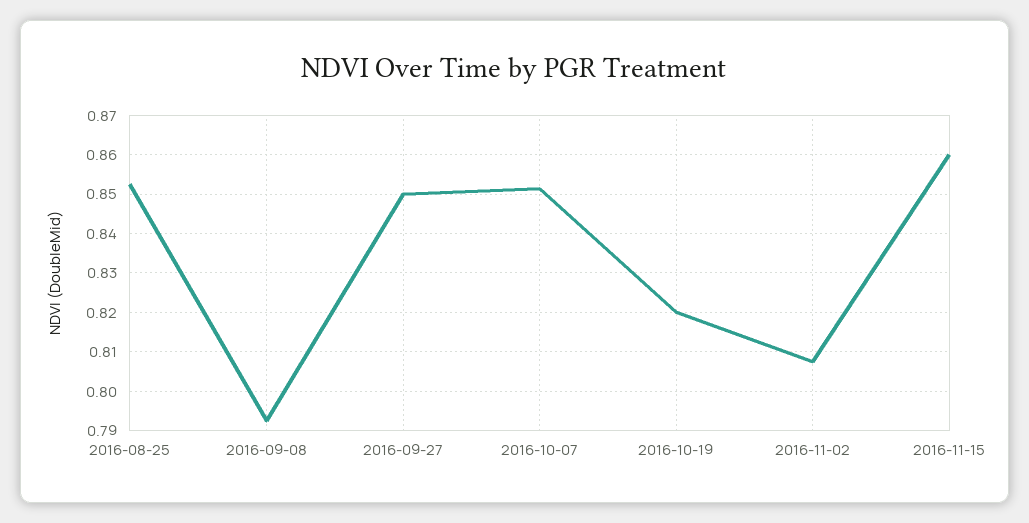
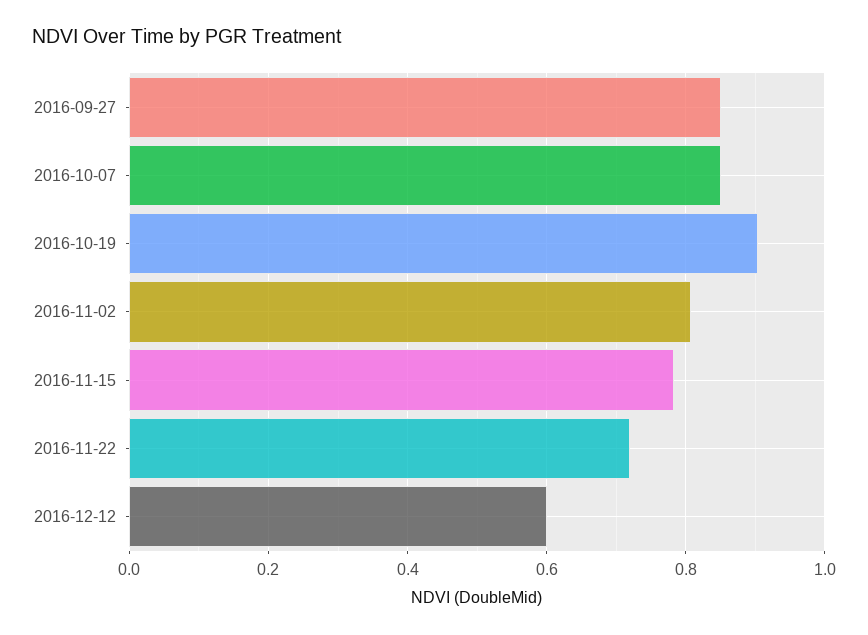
2016-08-25: 0.852 -> none
2016-09-08: 0.792 -> none
2016-10-19: 0.82 -> 0.9
2016-11-15: 0.86 -> 0.78
2016-11-22: none -> 0.72
2016-12-12: none -> 0.6

